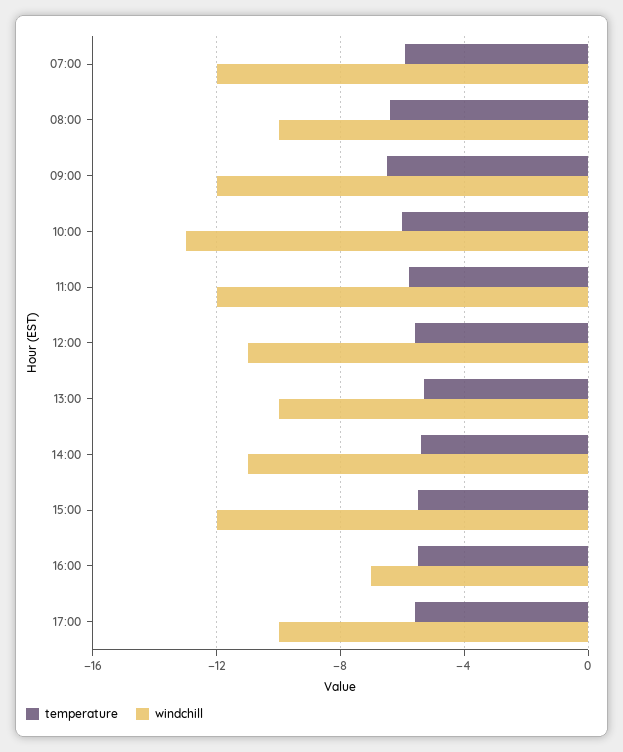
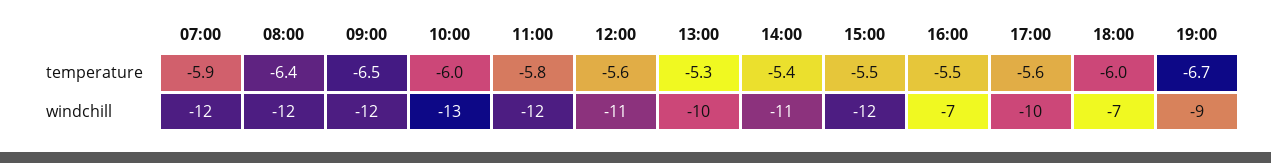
windchill, 08:00: -10 -> -12
temperature, 18:00: none -> -6
temperature, 19:00: none -> -6.7
windchill, 18:00: none -> -7
windchill, 19:00: none -> -9

